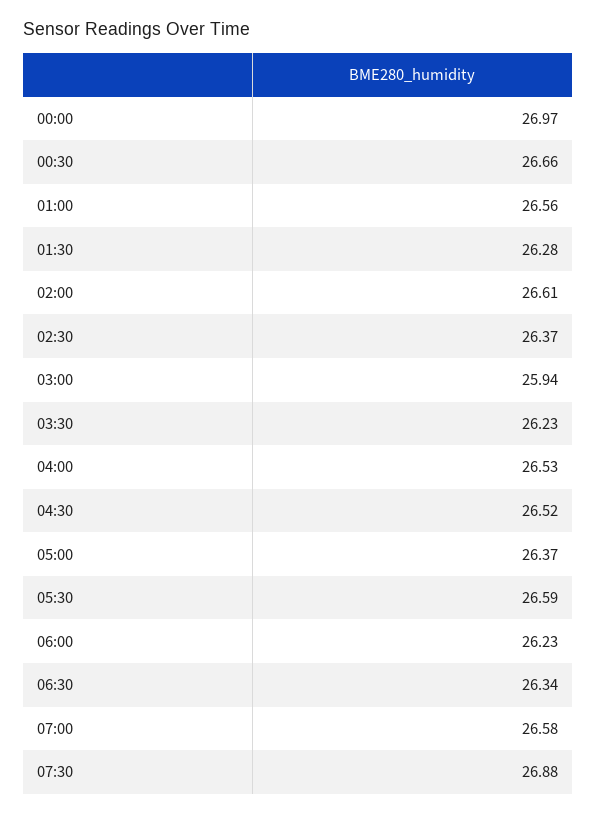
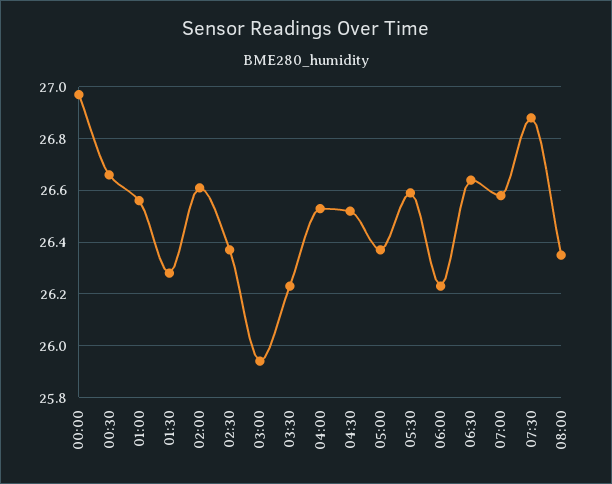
06:30: 26.34 -> 26.65
08:00: none -> 26.35

